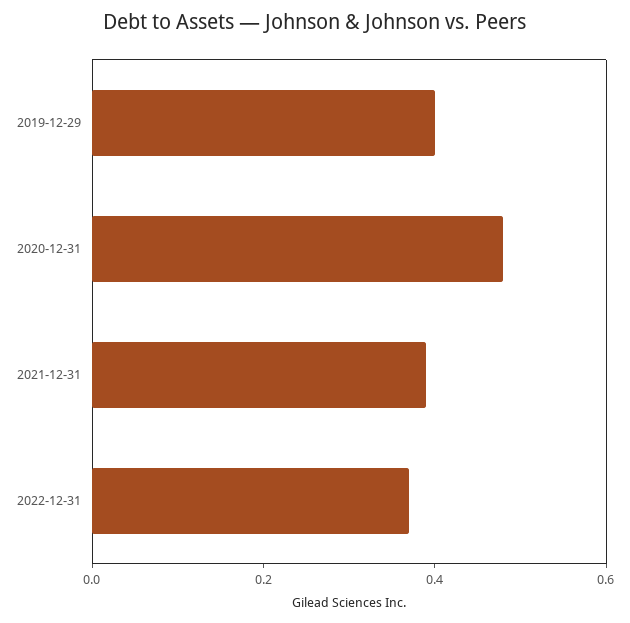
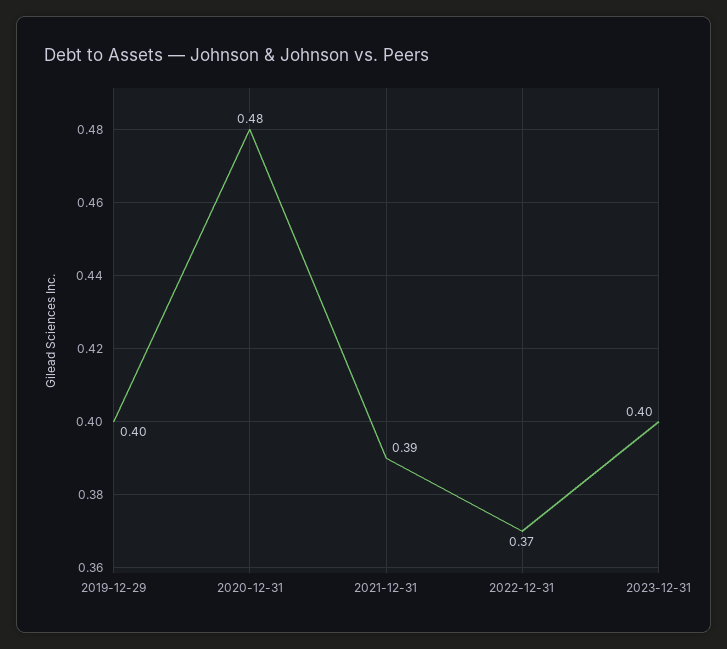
2023-12-31: none -> 0.4

